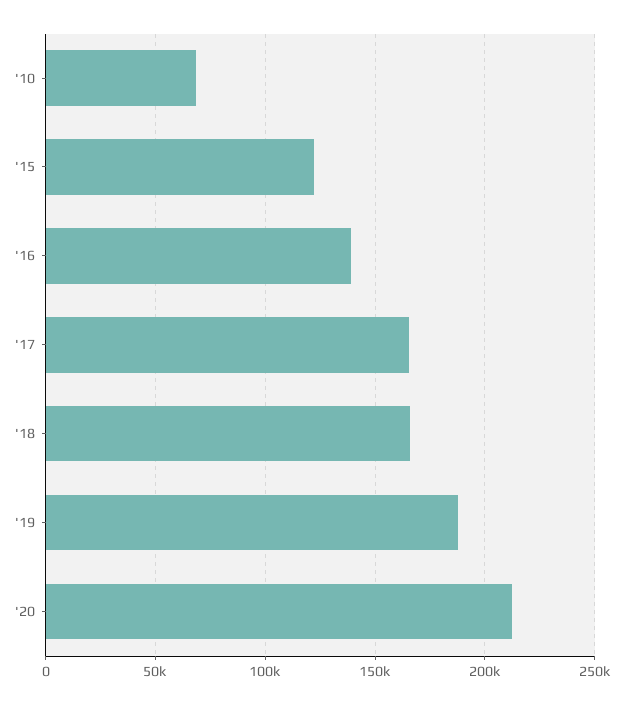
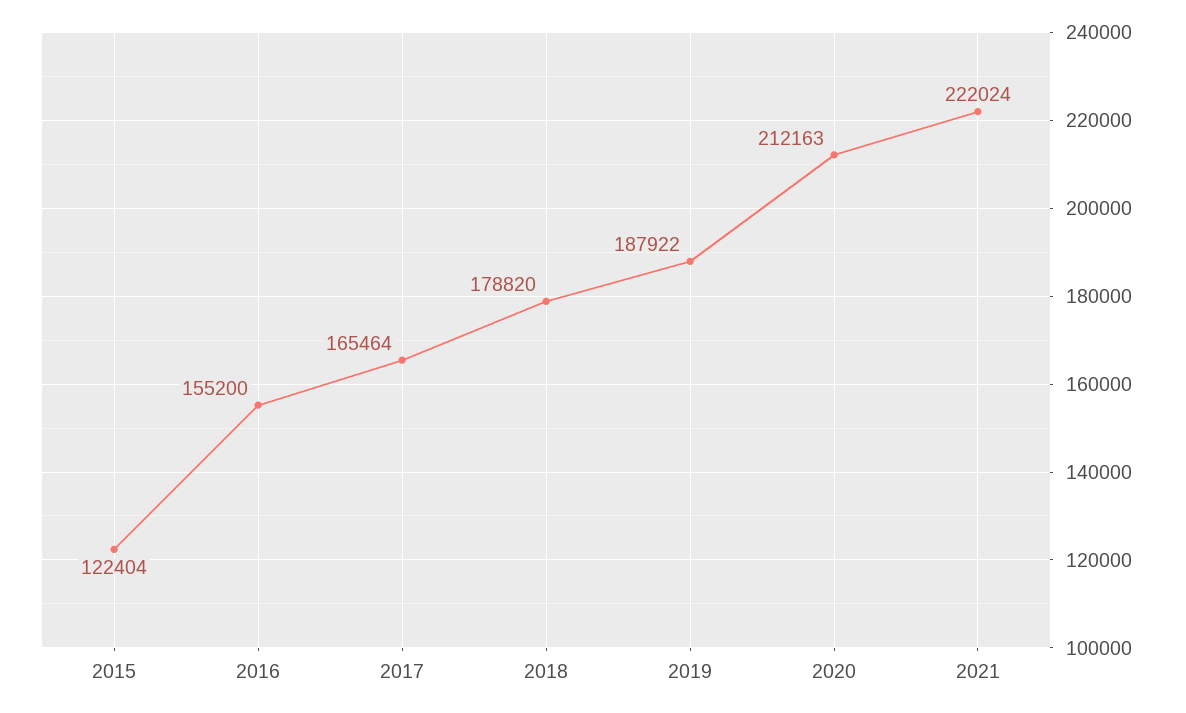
'10: 70000 -> none
'16: 140000 -> 155200
'18: 165000 -> 178820
2021: none -> 222024

